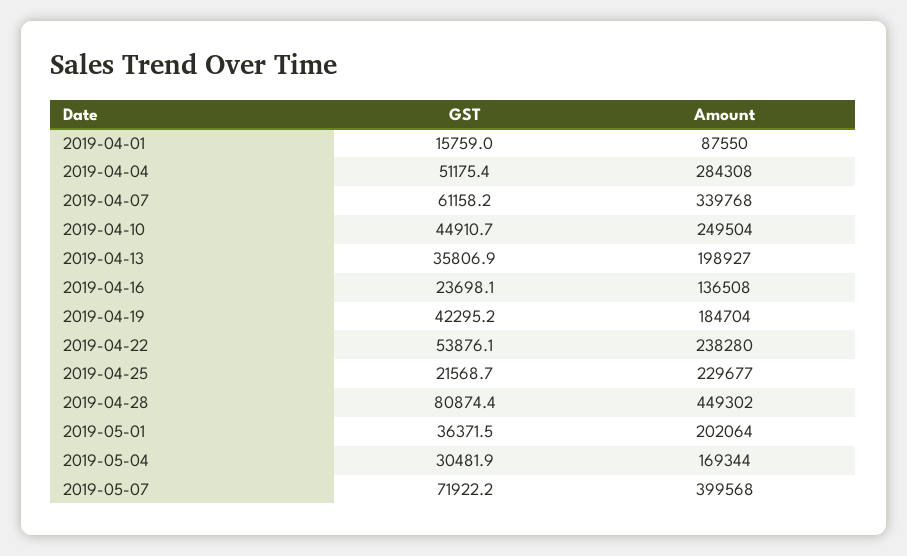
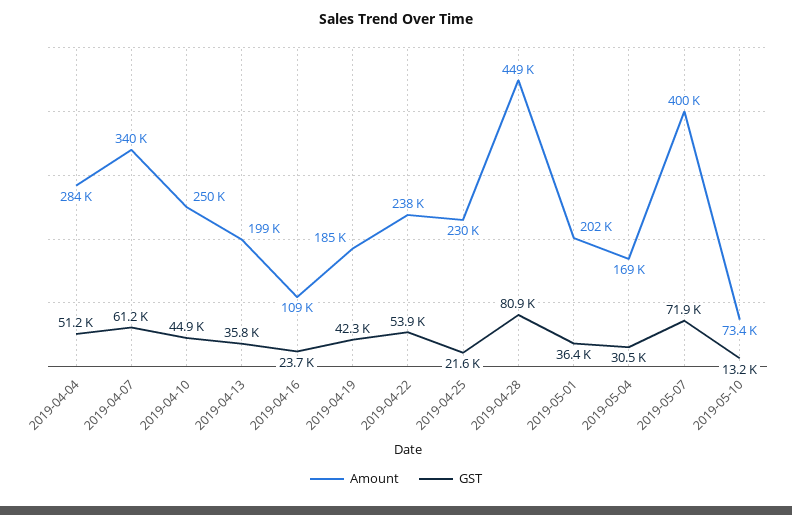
GST, 2019-04-01: 15759 -> none
Amount, 2019-04-01: 87550 -> none
Amount, 2019-04-16: 136508 -> 109000
Amount, 2019-05-10: none -> 73400
GST, 2019-05-10: none -> 13200

